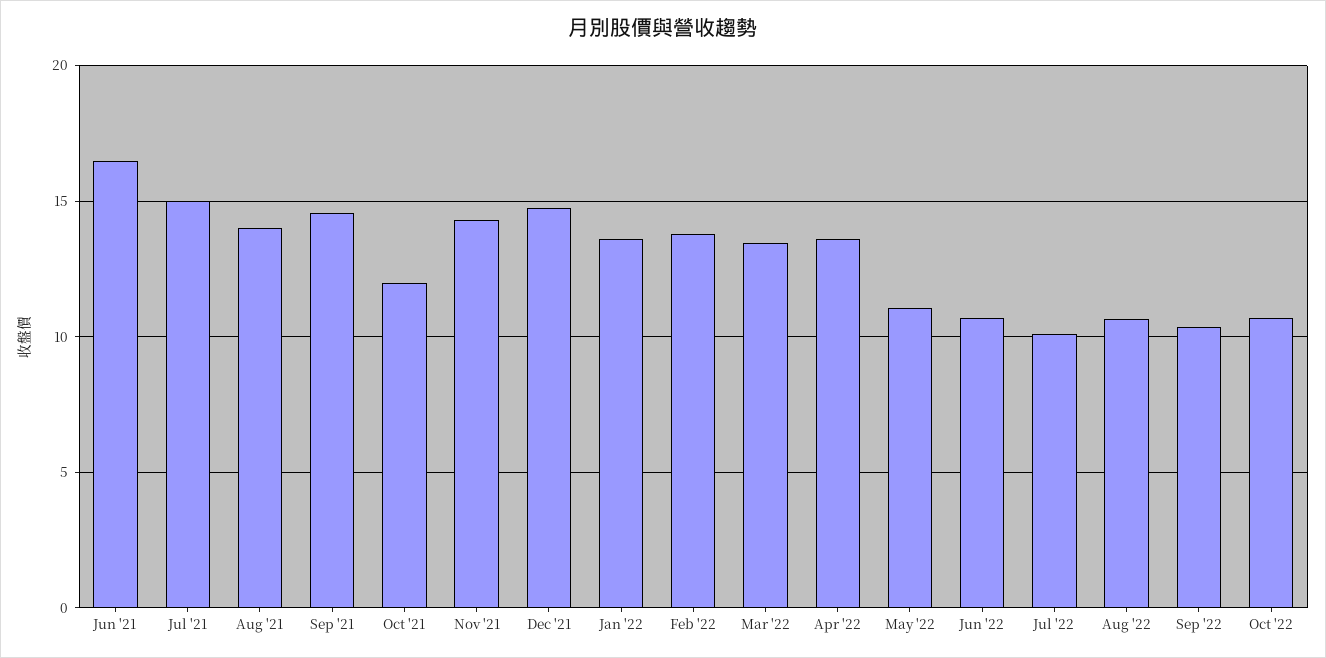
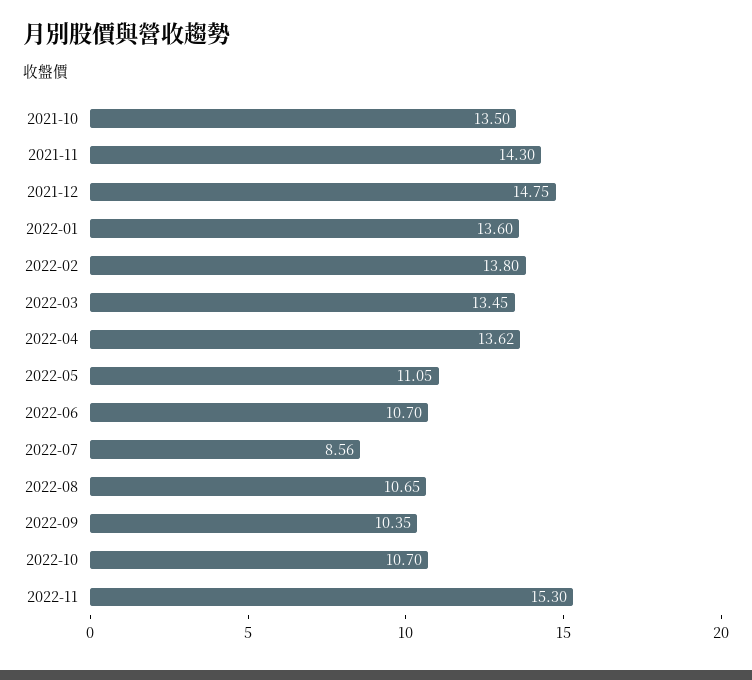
Jun '21: 16.5 -> none
Jul '21: 15 -> none
Aug '21: 14 -> none
Sep '21: 14.5 -> none
Oct '21: 12 -> 13.5
Jul '22: 10 -> 8.56
2022-11: none -> 15.3

